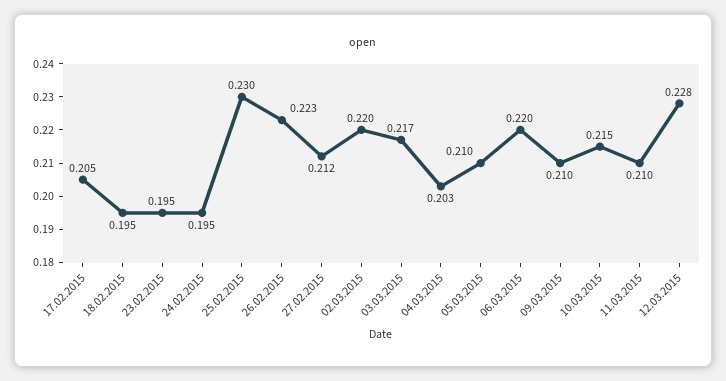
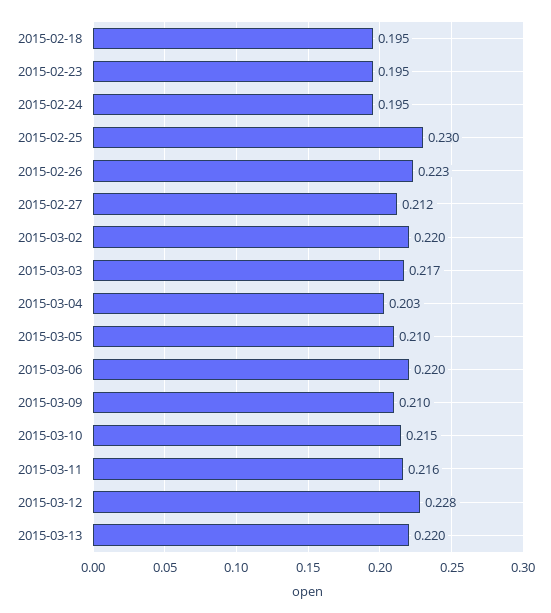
17.02.2015: 0.205 -> none
11.03.2015: 0.21 -> 0.216
2015-03-13: none -> 0.22

